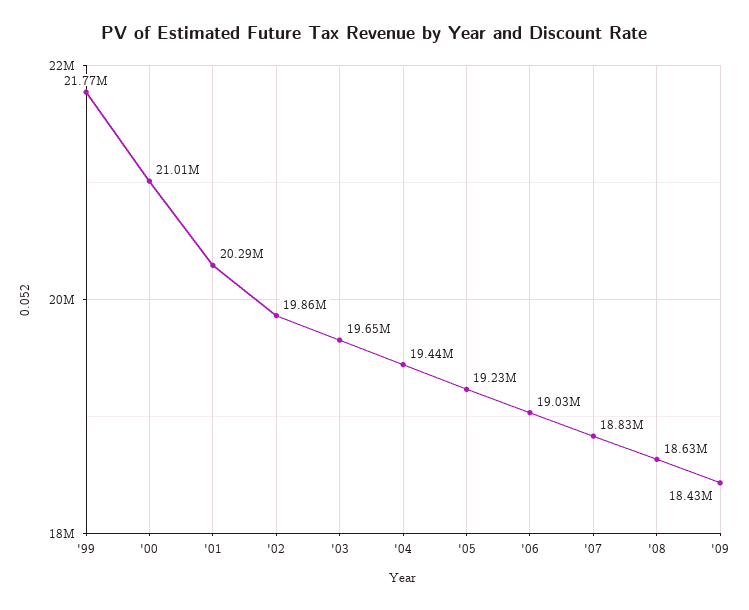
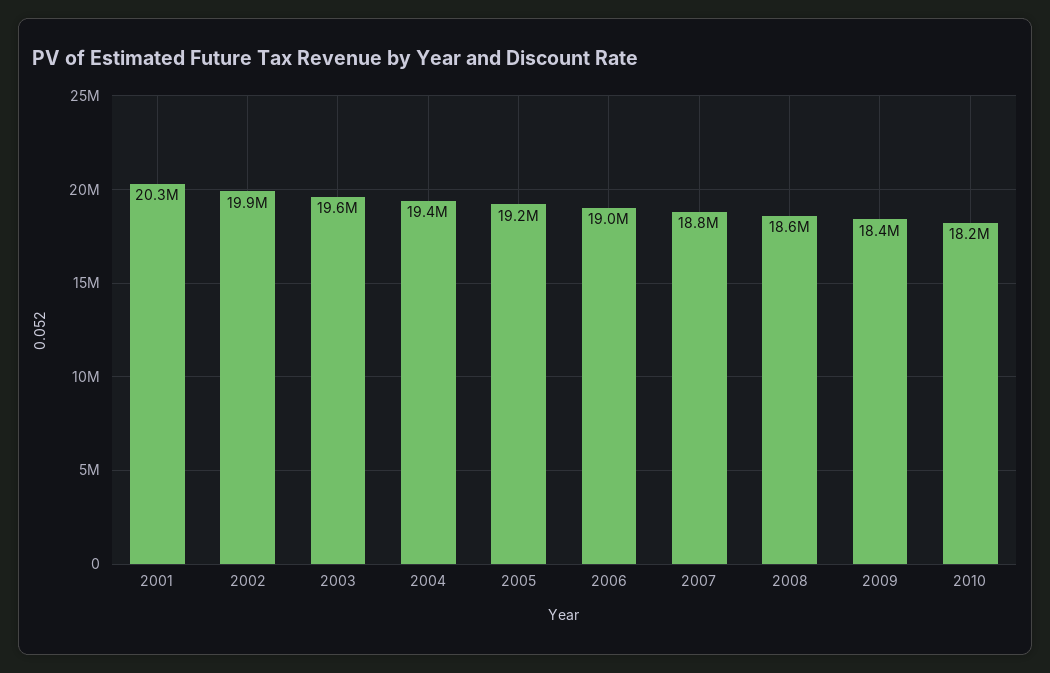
'99: 21770000 -> none
'00: 21010000 -> none
2010: none -> 18200000

